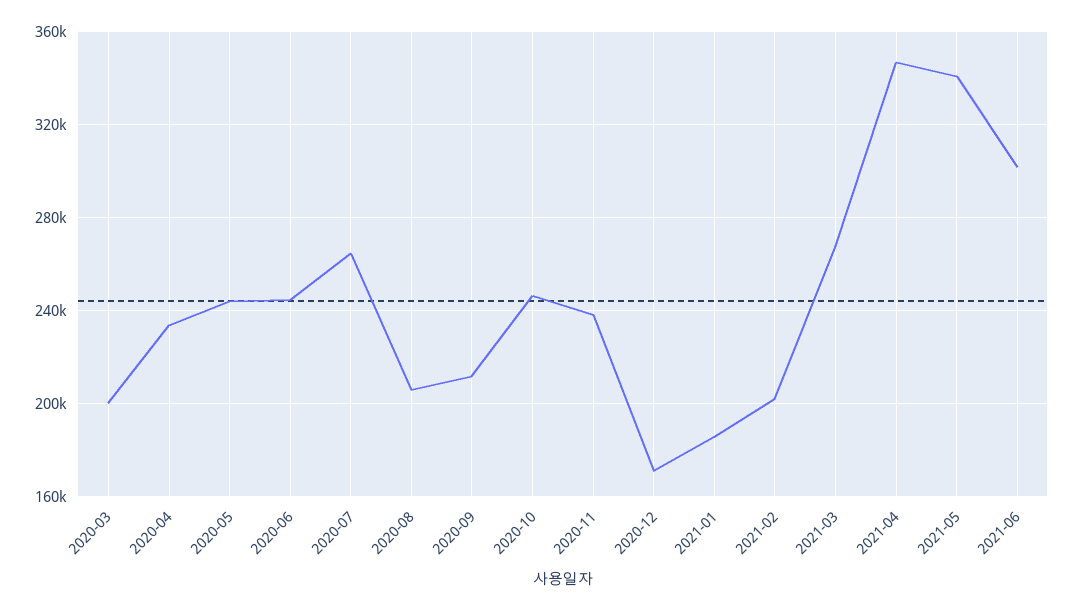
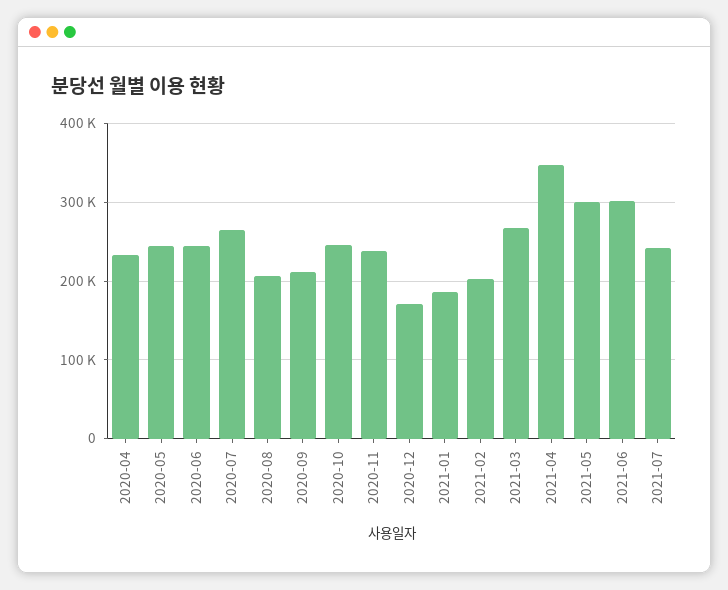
2020-03: 200000 -> none
2021-05: 340000 -> 300000
2021-07: none -> 240000

